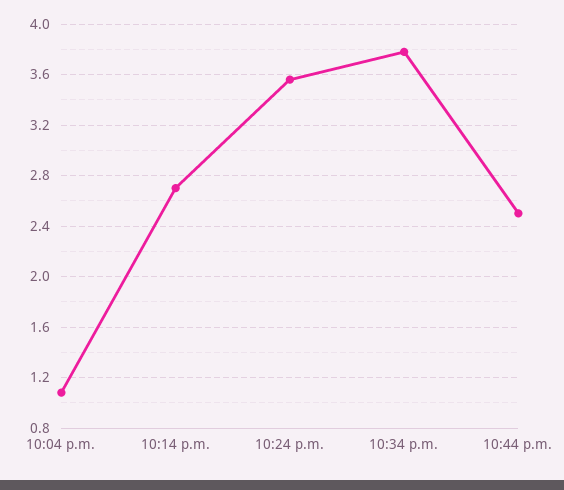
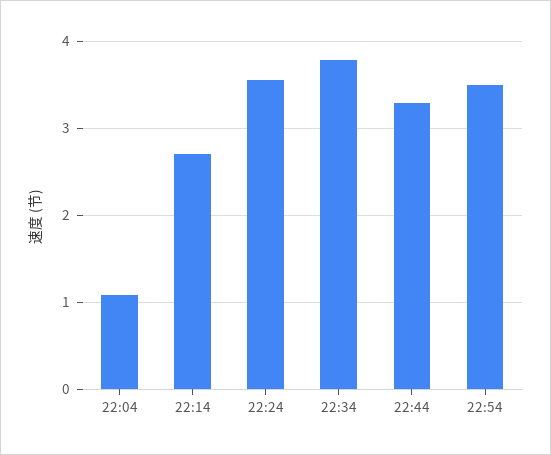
10:44 p.m.: 2.5 -> 3.3
22:54: none -> 3.5

